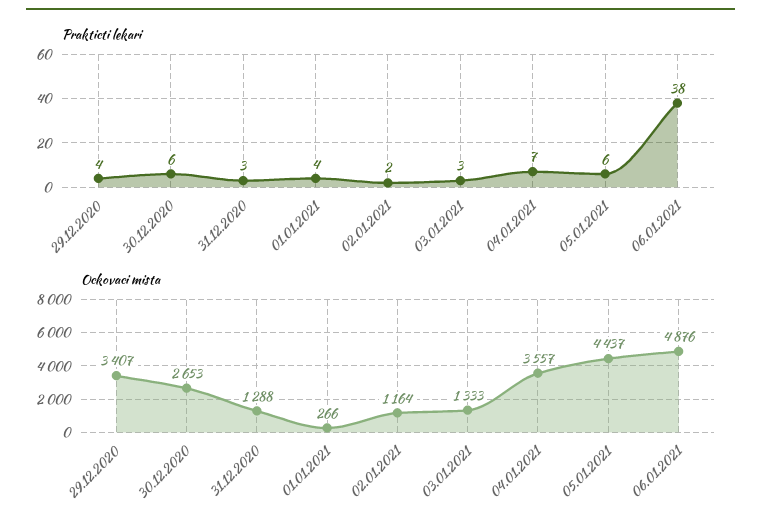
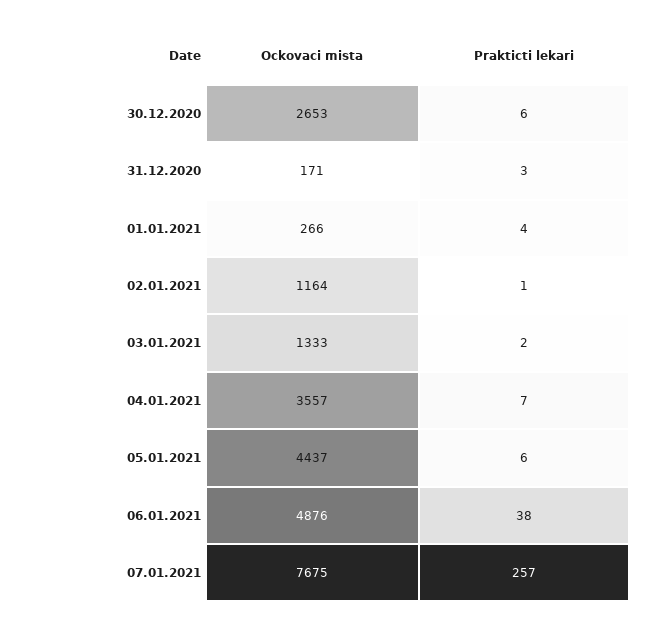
Prakticti lekari, 29.12.2020: 4 -> none
Prakticti lekari, 02.01.2021: 2 -> 1
Prakticti lekari, 03.01.2021: 3 -> 2
Ockovaci mista, 29.12.2020: 3407 -> none
Ockovaci mista, 31.12.2020: 1288 -> 171
Ockovaci mista, 07.01.2021: none -> 7675
Prakticti lekari, 07.01.2021: none -> 257

